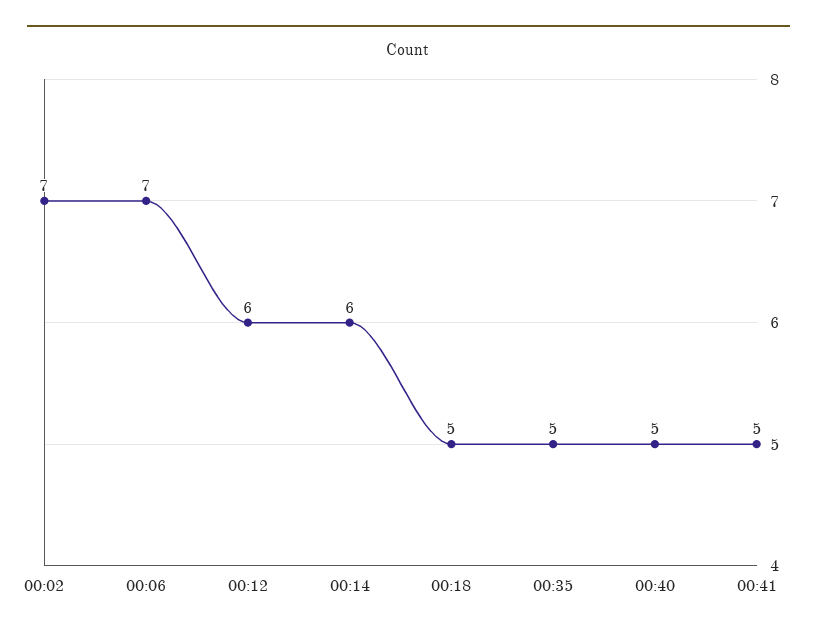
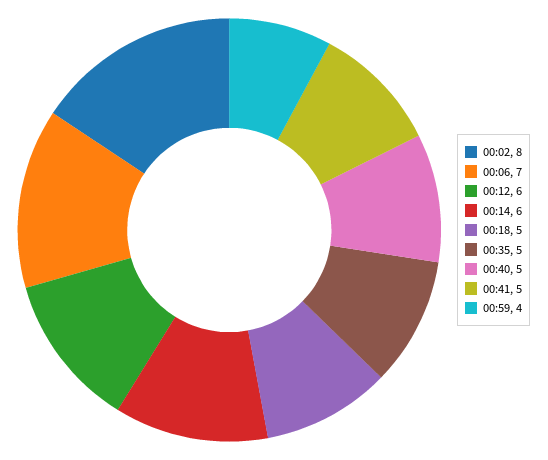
00:02: 7 -> 8
00:59: none -> 4

